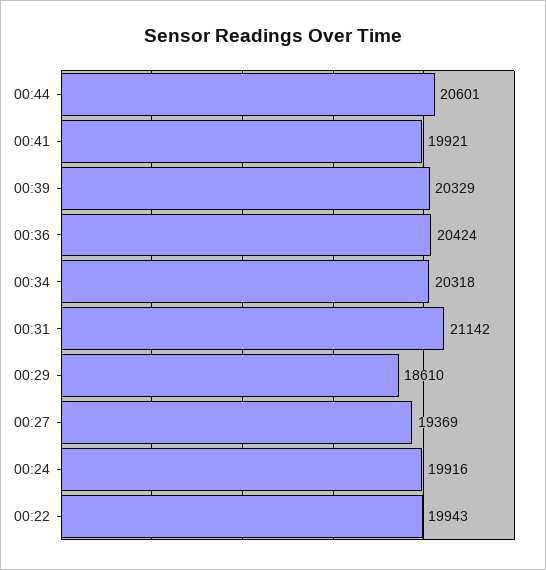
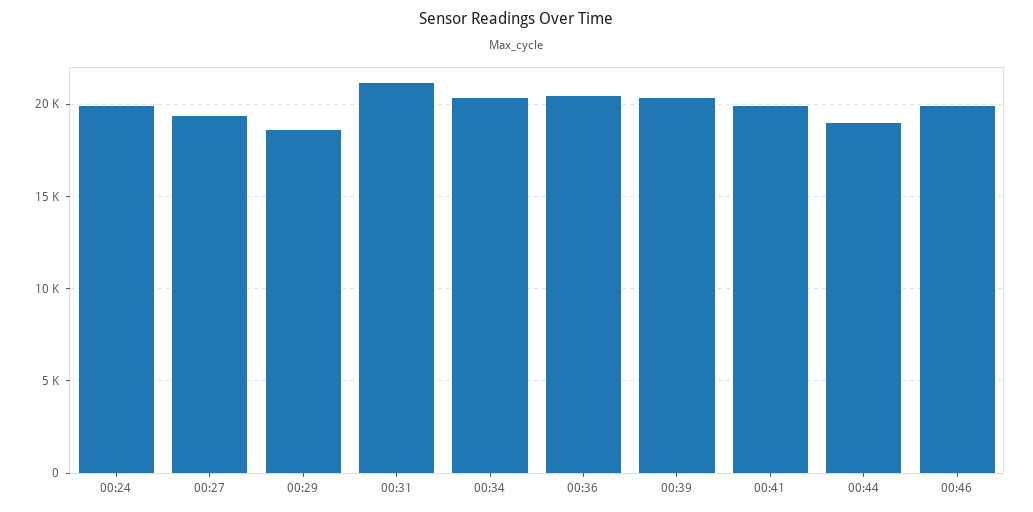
00:44: 20601 -> 19000
00:22: 19943 -> none
00:46: none -> 20000

